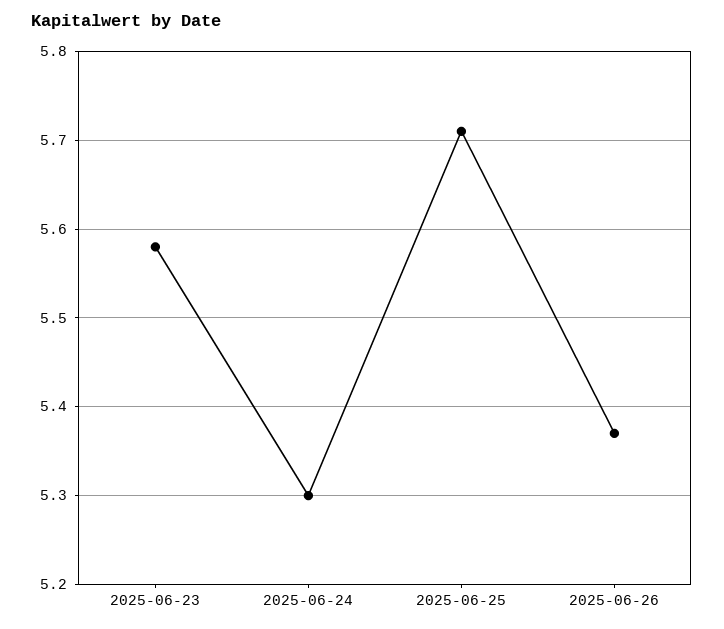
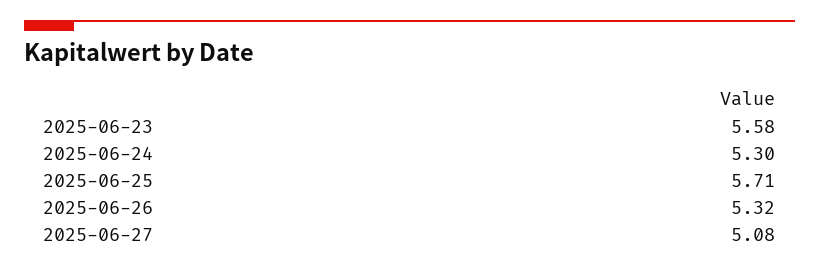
2025-06-26: 5.37 -> 5.32
2025-06-27: none -> 5.08

